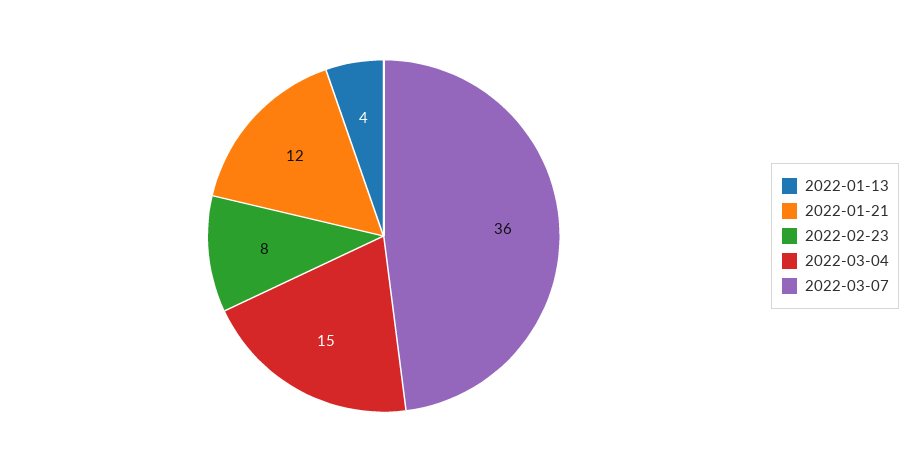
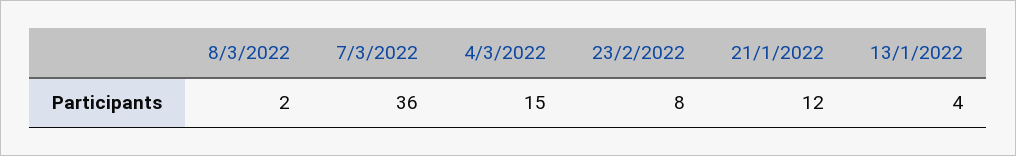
8/3/2022: none -> 2

